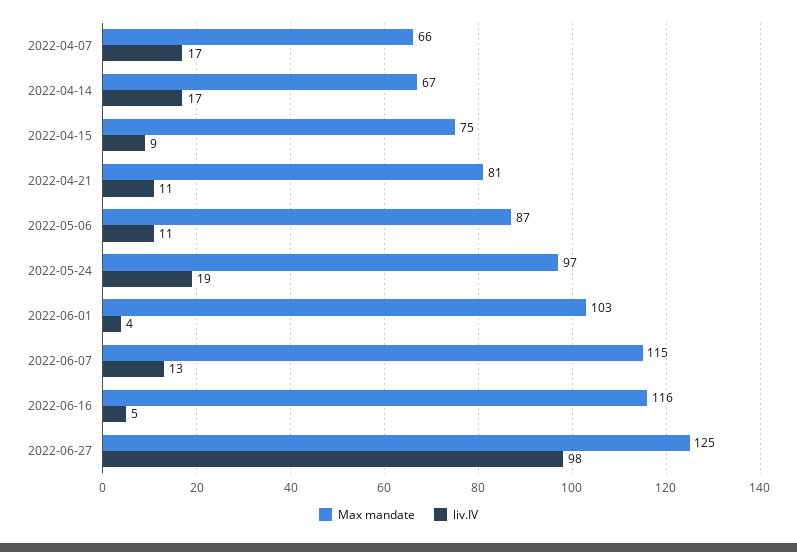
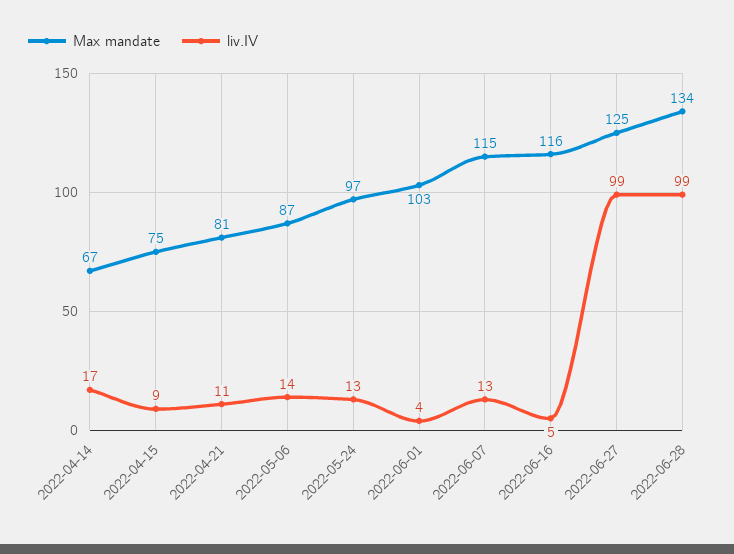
Max mandate, 2022-04-07: 66 -> none
liv.IV, 2022-04-07: 17 -> none
liv.IV, 2022-05-06: 11 -> 14
liv.IV, 2022-05-24: 19 -> 13
liv.IV, 2022-06-27: 98 -> 99
Max mandate, 2022-06-28: none -> 134
liv.IV, 2022-06-28: none -> 99

